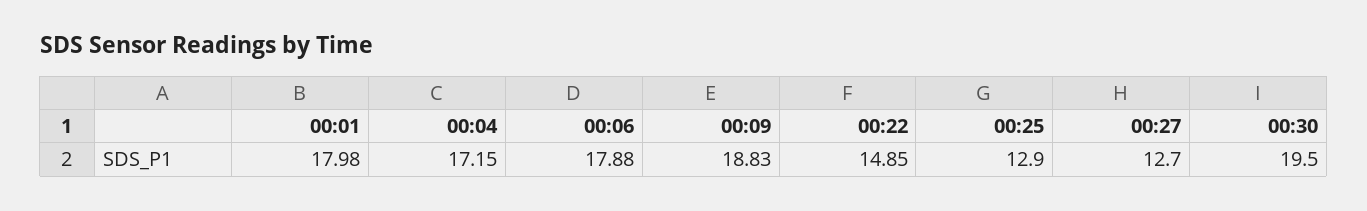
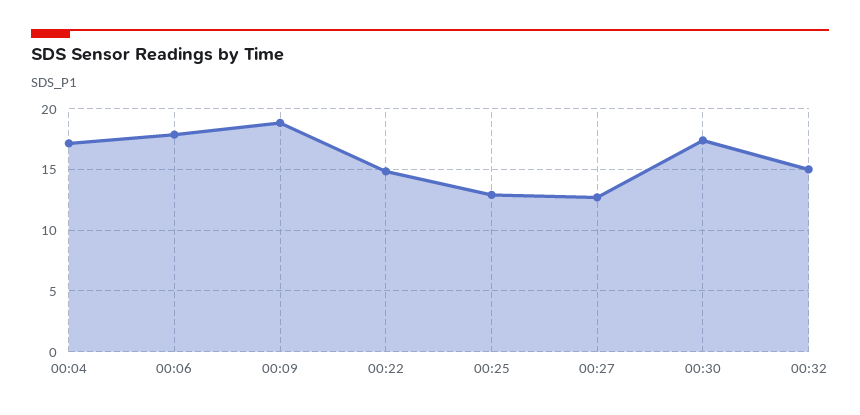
00:01: 17.98 -> none
00:30: 19.5 -> 17.5
00:32: none -> 15

